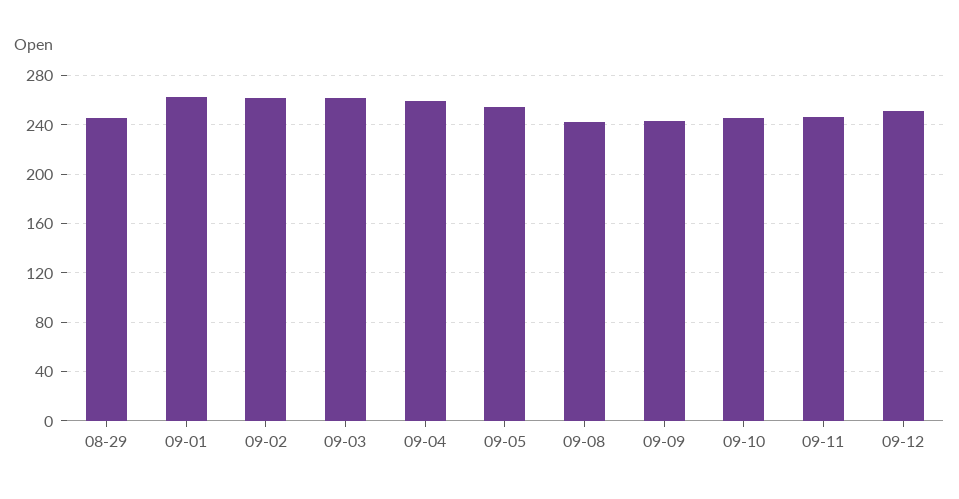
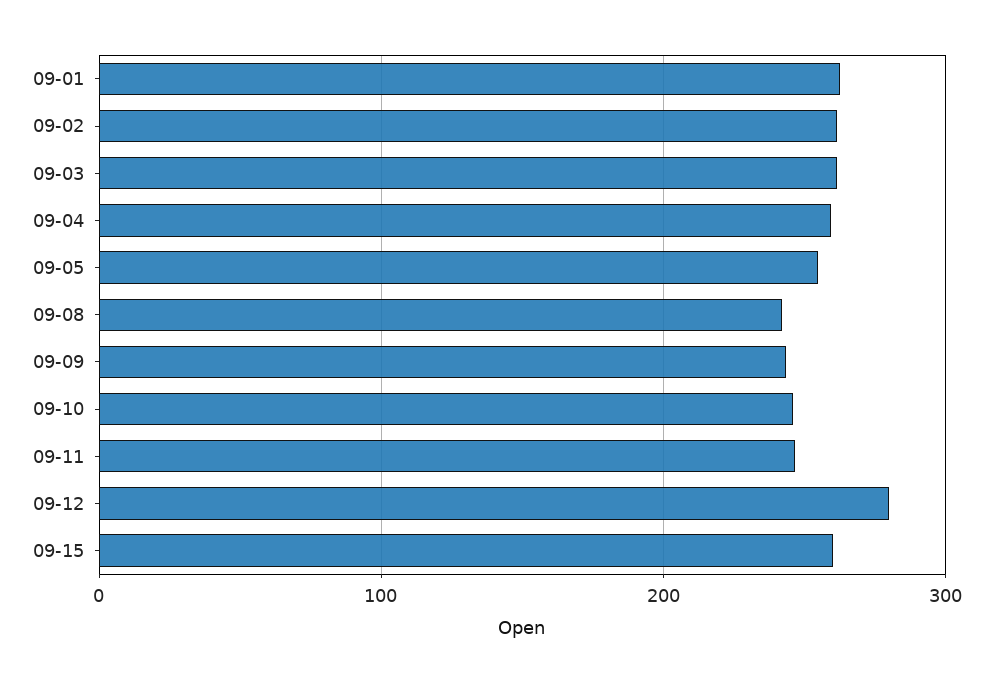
08-29: 245 -> none
09-12: 250 -> 280
09-15: none -> 260

